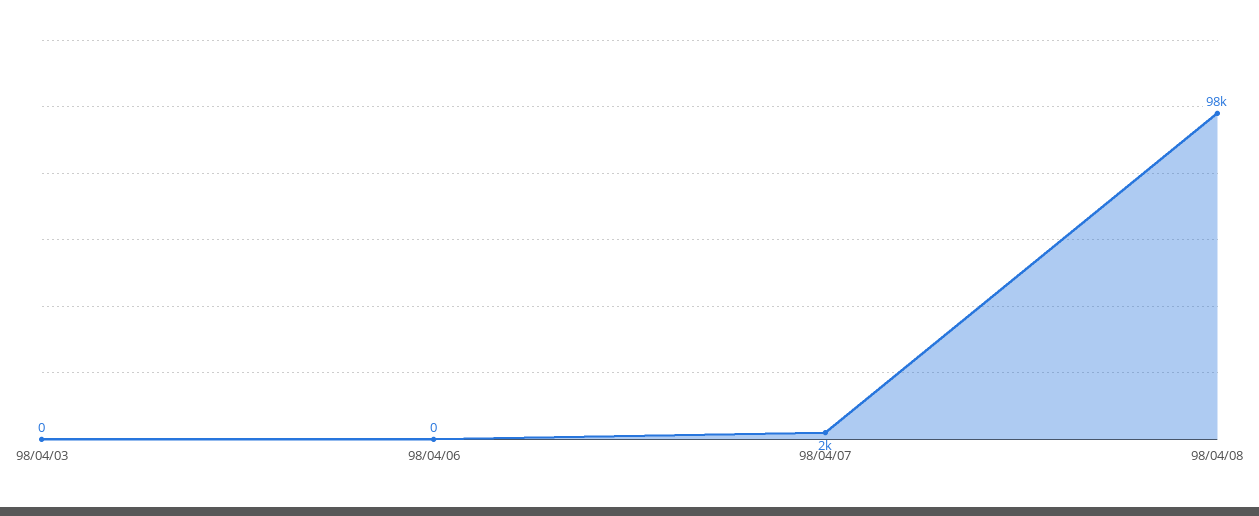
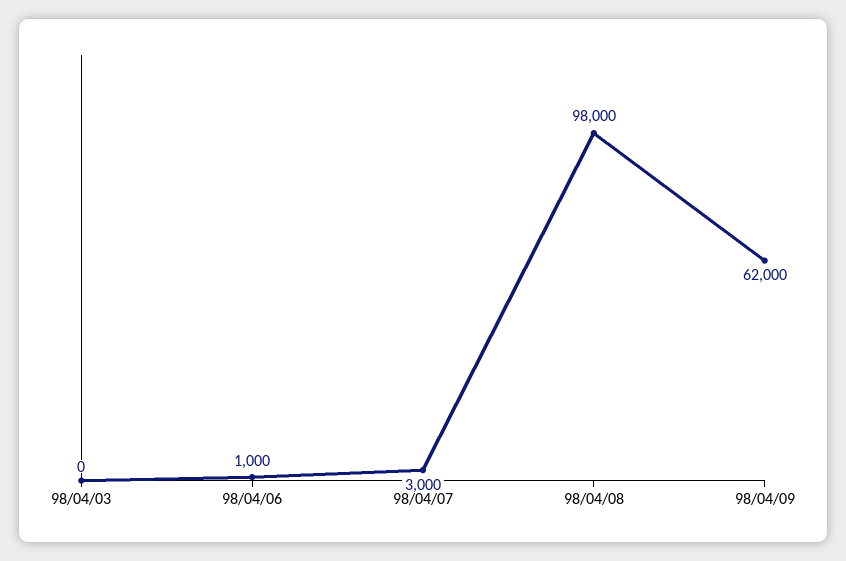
98/04/06: 0 -> 1000
98/04/07: 2000 -> 3000
98/04/09: none -> 62000

